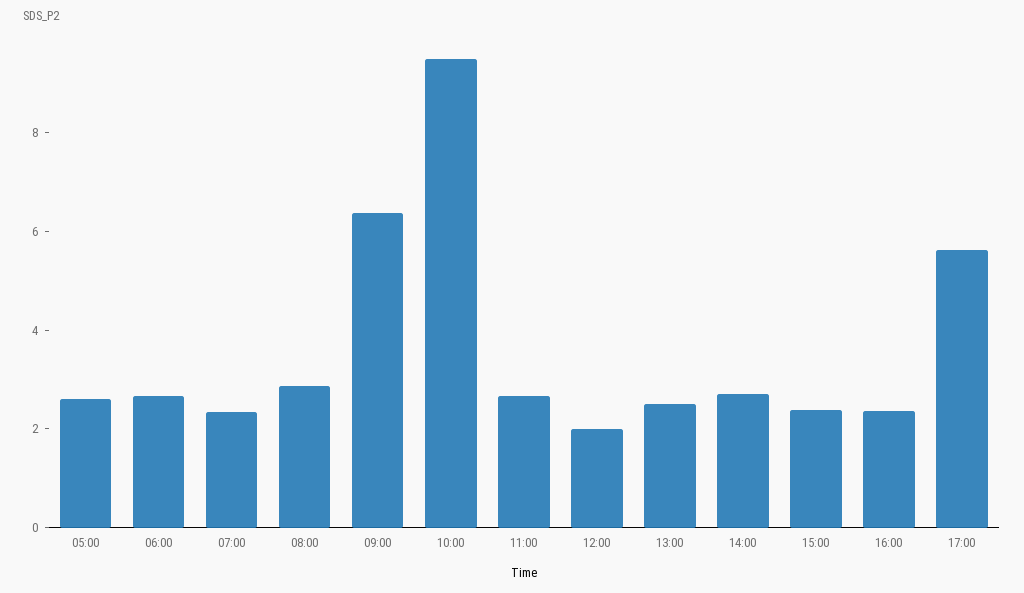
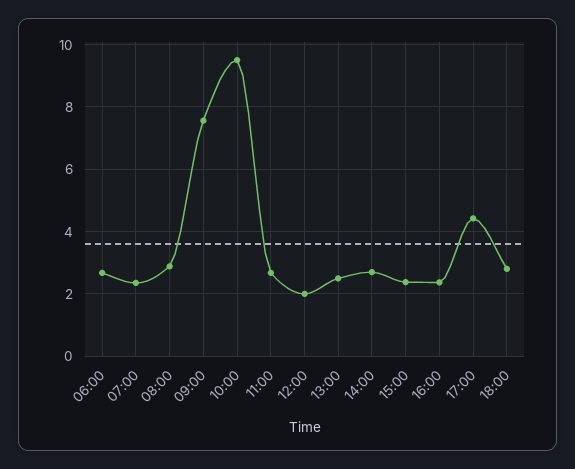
05:00: 2.5 -> none
09:00: 6.5 -> 7.6
17:00: 5.5 -> 4.4
18:00: none -> 2.8

